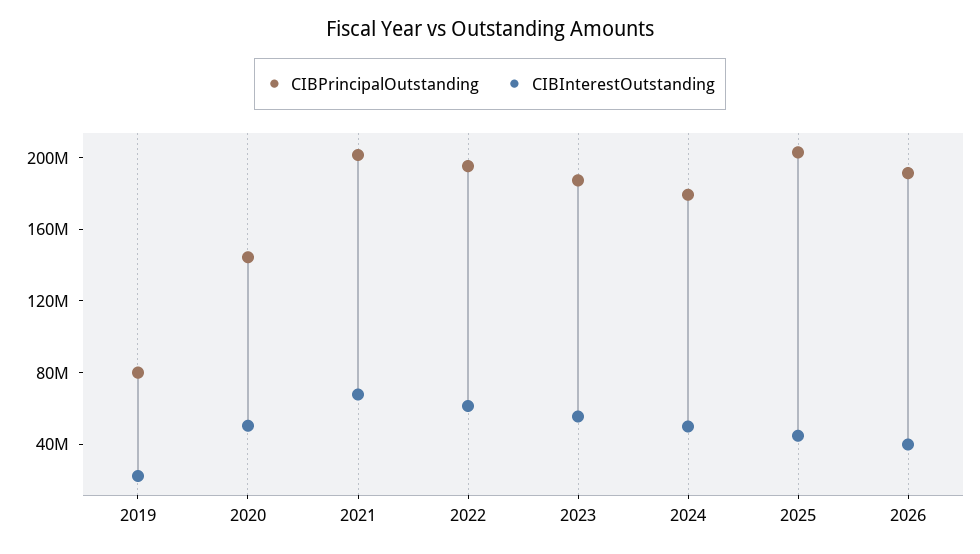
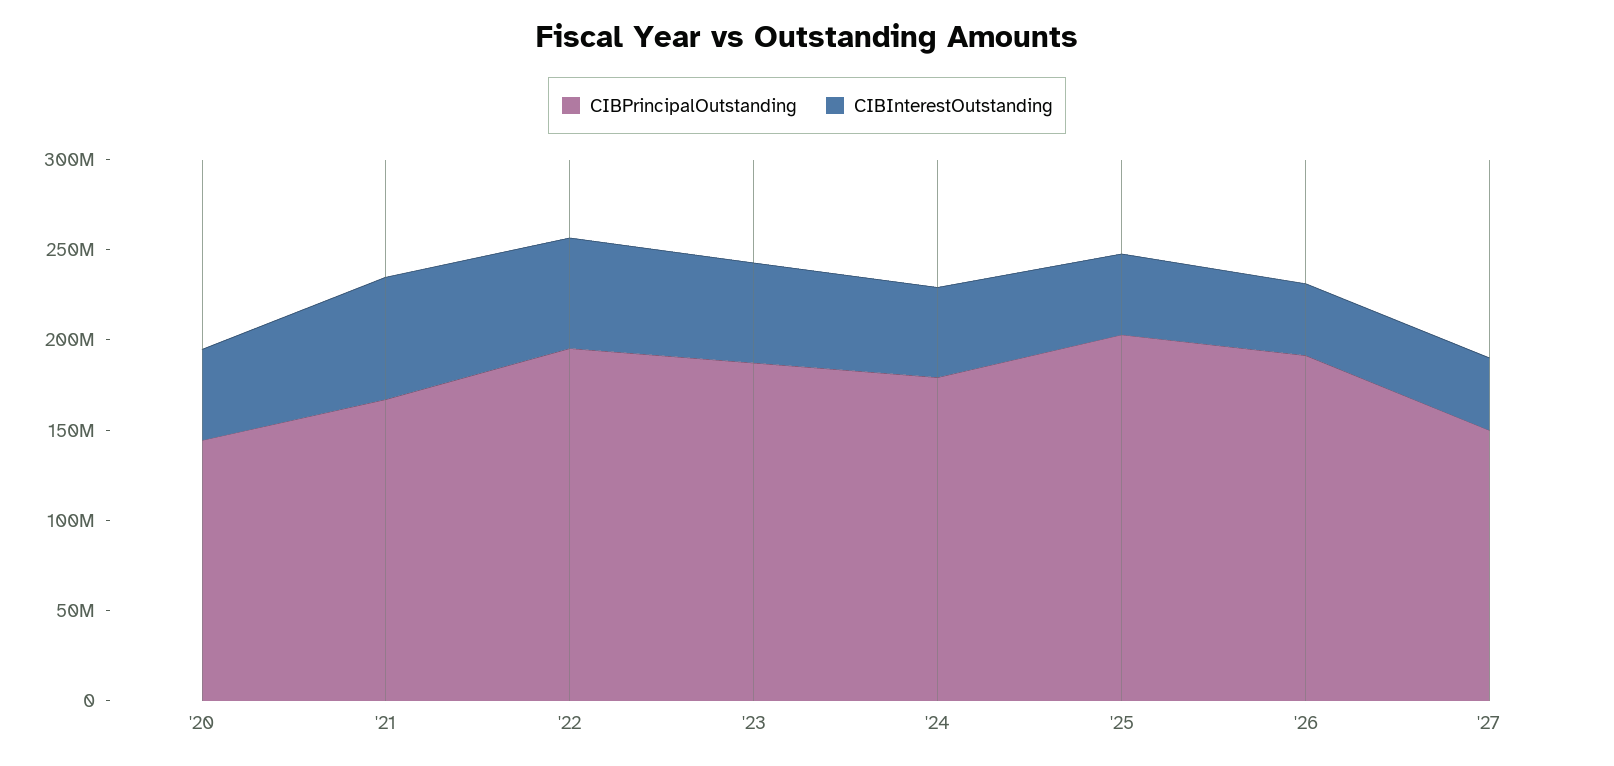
CIBPrincipalOutstanding, 2019: 80000000 -> none
CIBInterestOutstanding, 2019: 20000000 -> none
CIBPrincipalOutstanding, 2021: 200000000 -> 170000000
CIBPrincipalOutstanding, '27: none -> 150000000
CIBInterestOutstanding, '27: none -> 40000000

